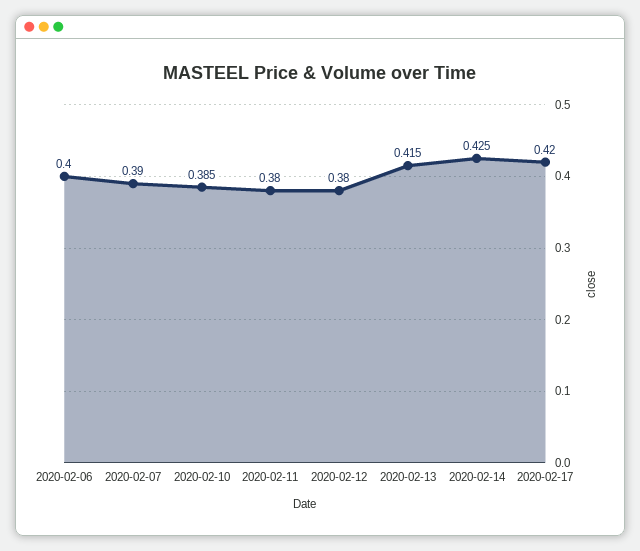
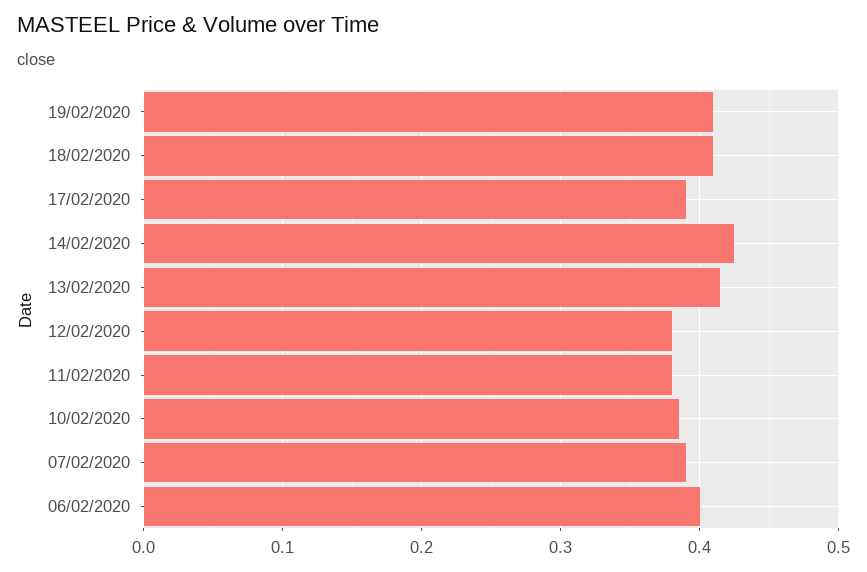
2020-02-17: 0.42 -> 0.39
19/02/2020: none -> 0.41
18/02/2020: none -> 0.41

